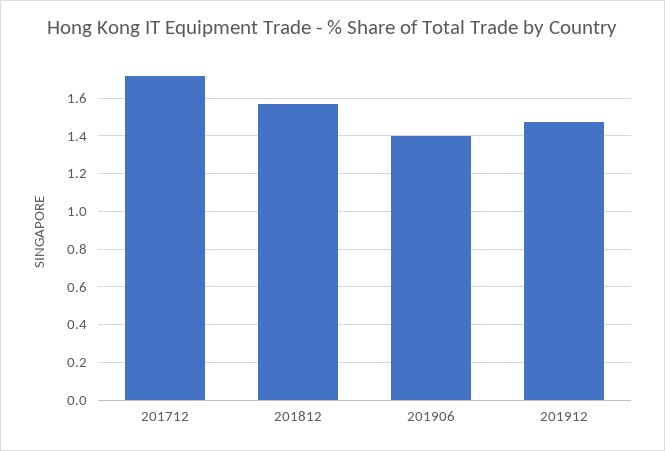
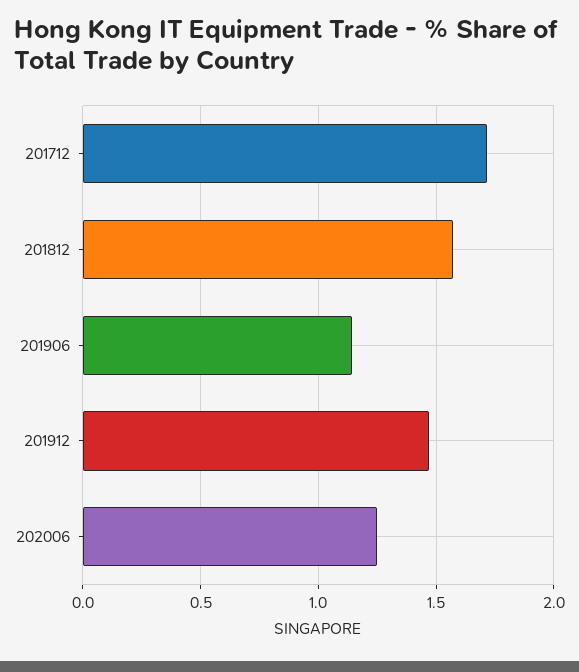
201906: 1.4 -> 1.15
202006: none -> 1.25

